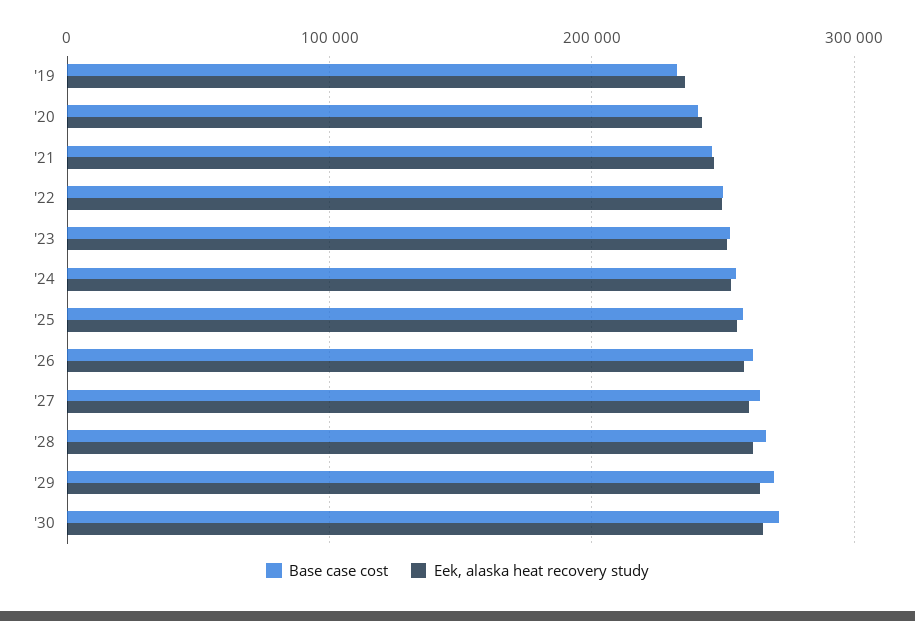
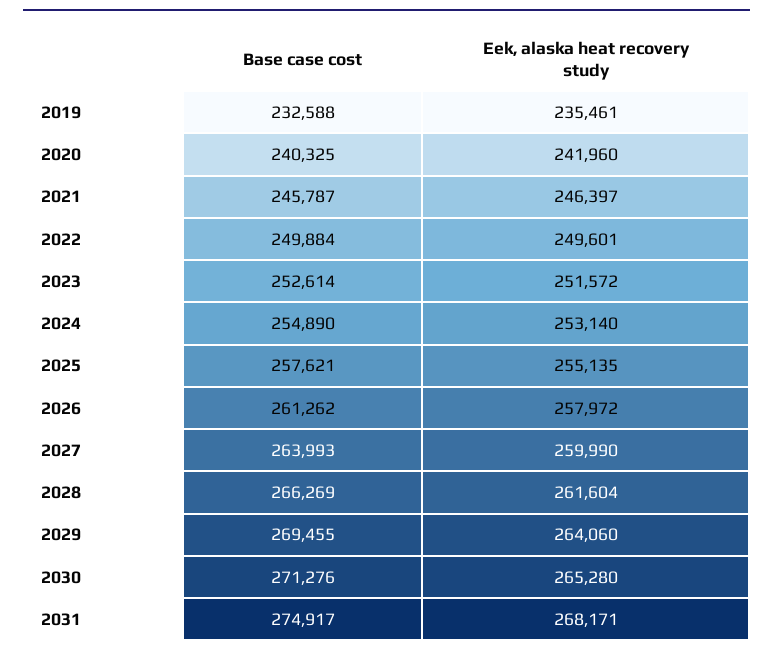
Base case cost, 2031: none -> 274917
Eek, alaska heat recovery study, 2031: none -> 268171

